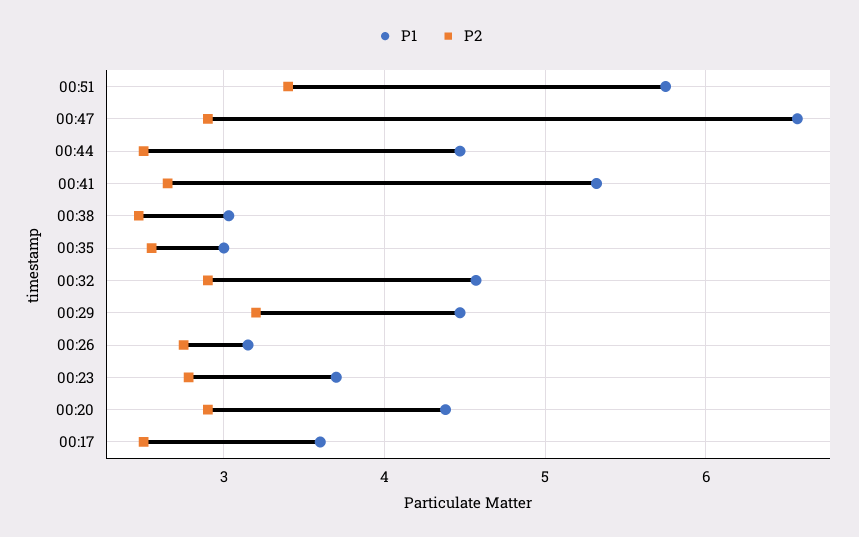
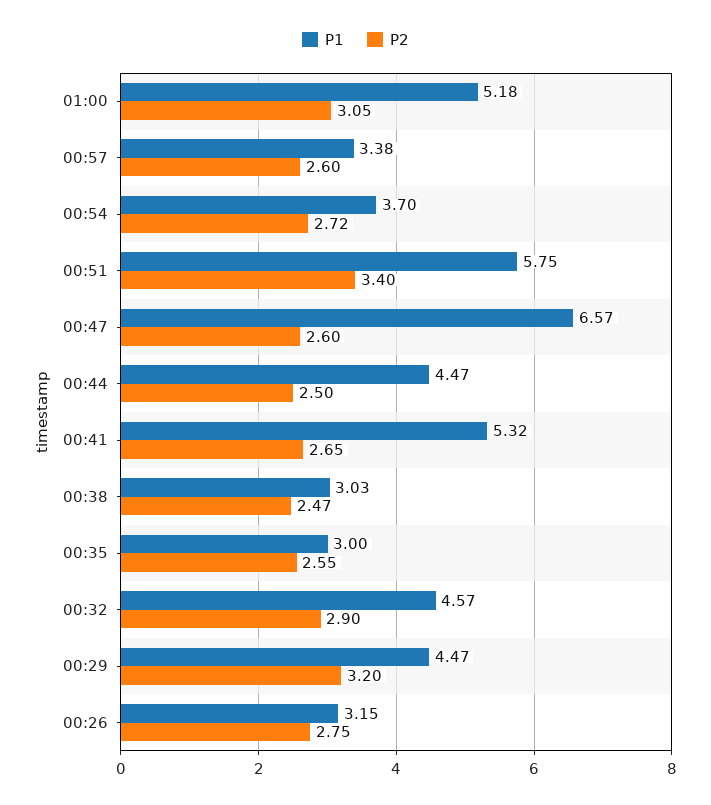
P2, 00:47: 2.9 -> 2.6
P1, 00:23: 3.7 -> none
P2, 00:23: 2.8 -> none
P1, 00:20: 4.4 -> none
P2, 00:20: 2.9 -> none
P1, 00:17: 3.6 -> none
P2, 00:17: 2.5 -> none
P1, 01:00: none -> 5.18
P2, 01:00: none -> 3.05
P1, 00:57: none -> 3.38
P2, 00:57: none -> 2.6
P1, 00:54: none -> 3.7
P2, 00:54: none -> 2.72

